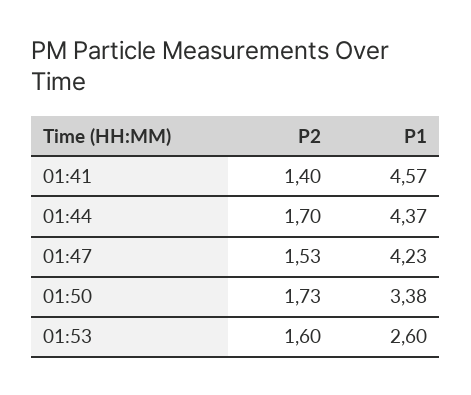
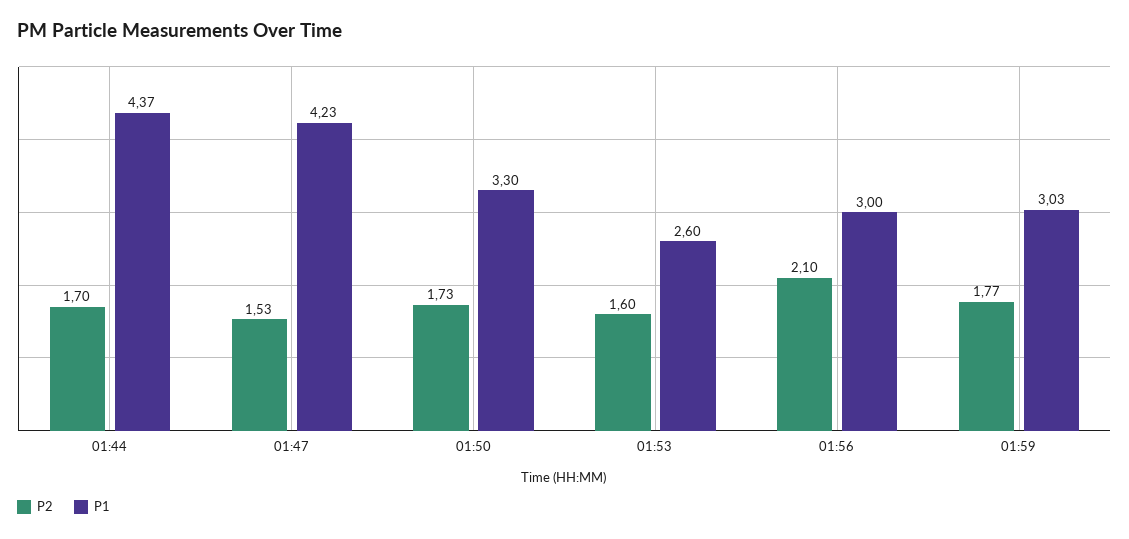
P2, 01:41: 1.4 -> none
P1, 01:41: 4.57 -> none
P1, 01:50: 3.38 -> 3.3
P2, 01:56: none -> 2.1
P1, 01:56: none -> 3
P2, 01:59: none -> 1.77
P1, 01:59: none -> 3.03

